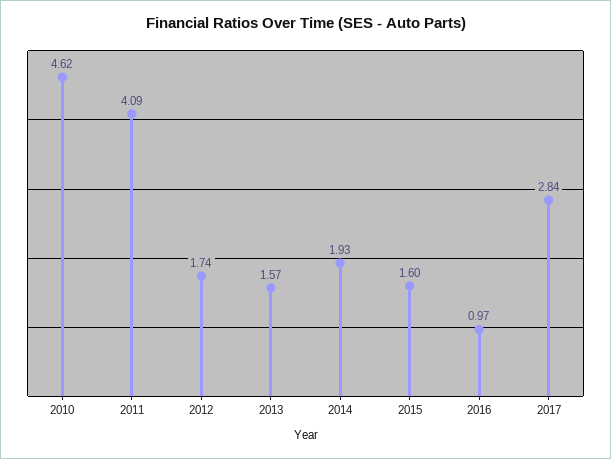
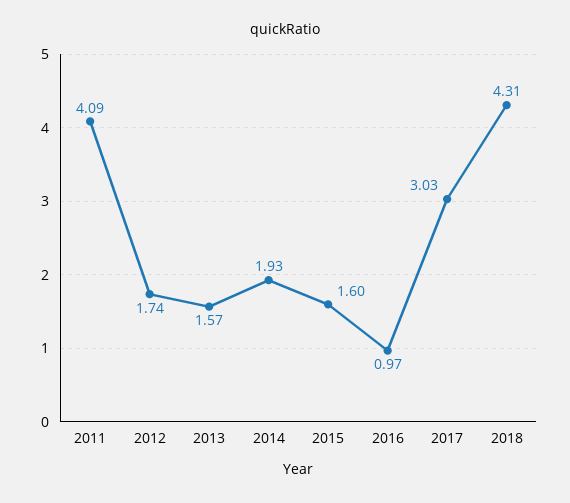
2010: 4.62 -> none
2017: 2.84 -> 3.03
2018: none -> 4.31

